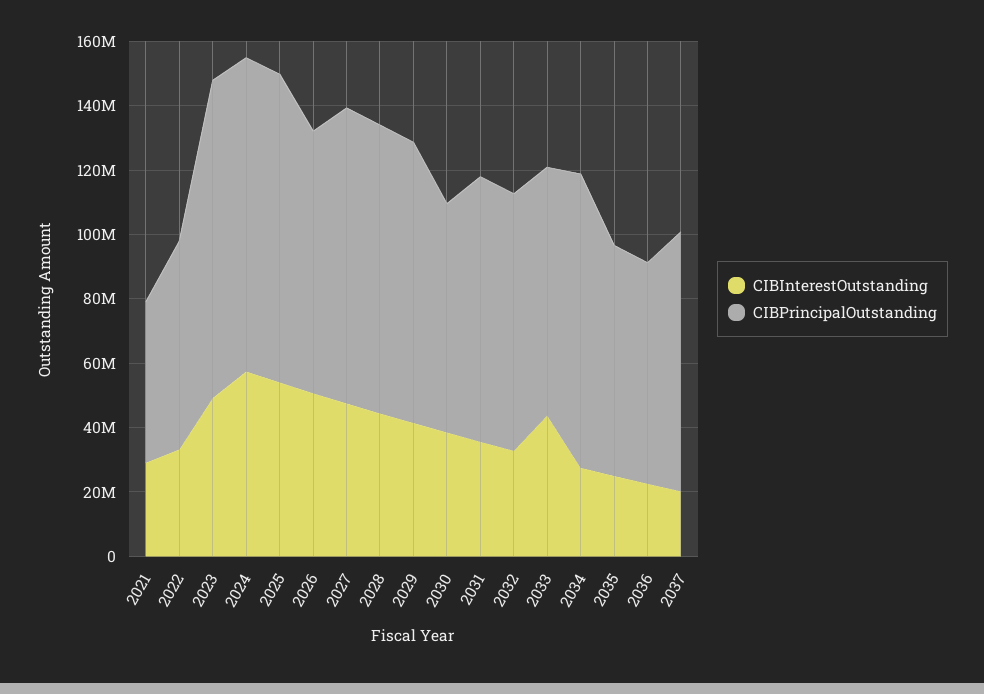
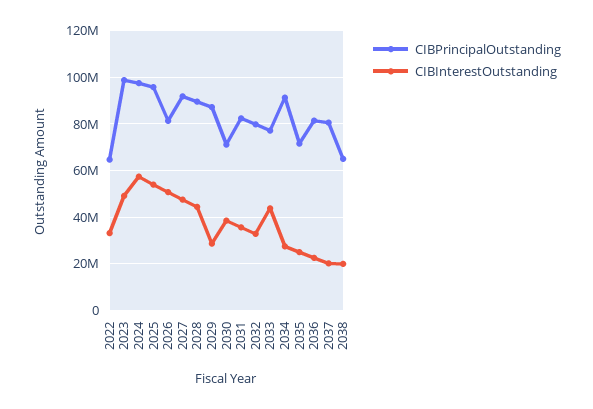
CIBInterestOutstanding, 2021: 30000000 -> none
CIBPrincipalOutstanding, 2021: 50000000 -> none
CIBInterestOutstanding, 2029: 40000000 -> 30000000
CIBPrincipalOutstanding, 2036: 70000000 -> 80000000
CIBPrincipalOutstanding, 2038: none -> 65000000
CIBInterestOutstanding, 2038: none -> 20000000

